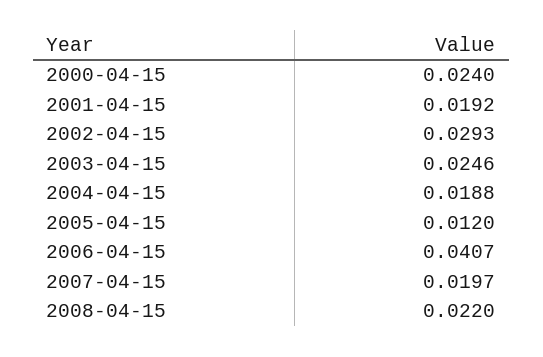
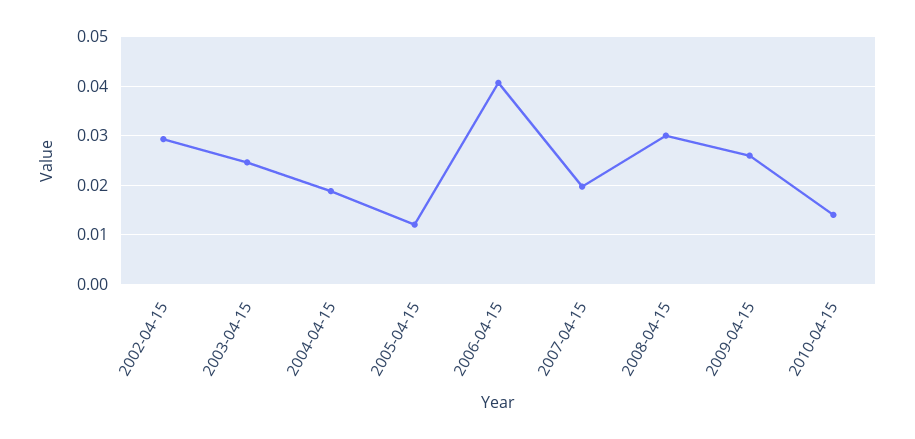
2000-04-15: 0.024 -> none
2001-04-15: 0.0192 -> none
2008-04-15: 0.022 -> 0.03
2009-04-15: none -> 0.026
2010-04-15: none -> 0.014

